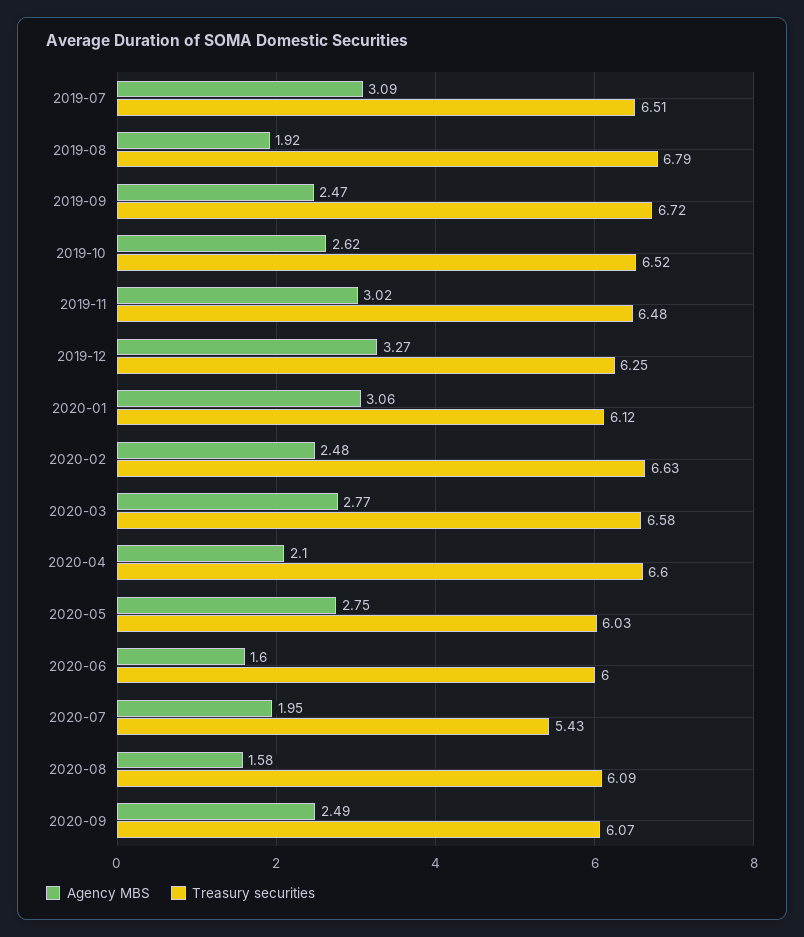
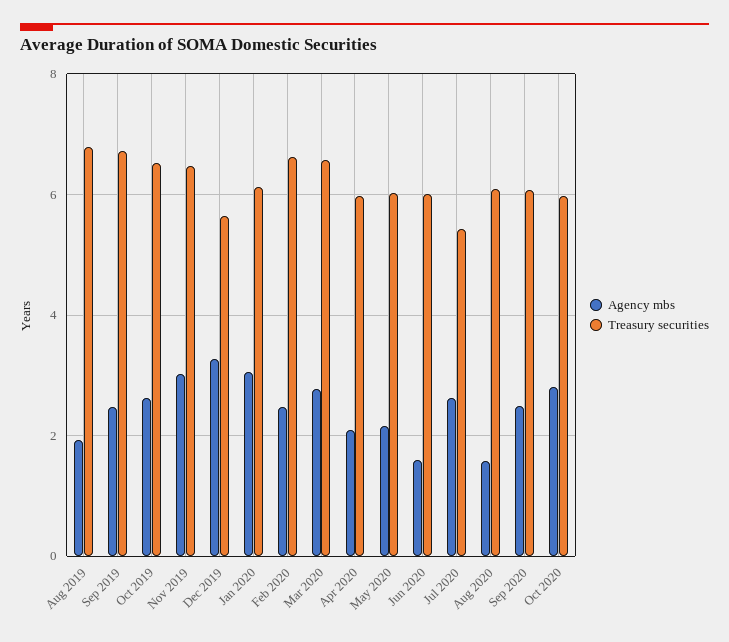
Agency MBS, 2019-07: 3.09 -> none
Treasury securities, 2019-07: 6.51 -> none
Treasury securities, 2019-12: 6.25 -> 5.6
Treasury securities, 2020-04: 6.6 -> 6
Agency MBS, 2020-05: 2.75 -> 2.2
Agency MBS, 2020-07: 1.95 -> 2.6
Agency MBS, Oct 2020: none -> 2.8
Treasury securities, Oct 2020: none -> 6

